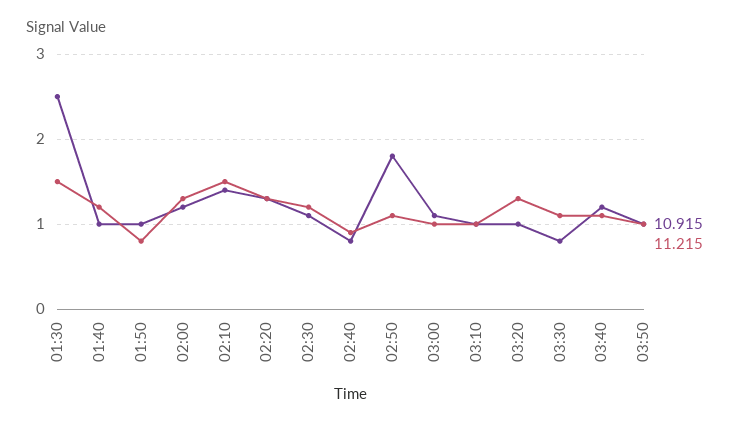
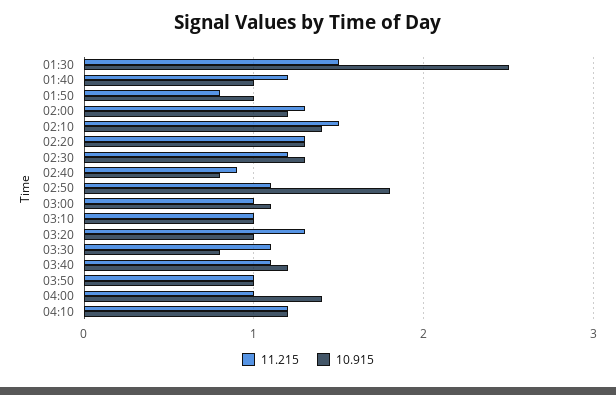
10.915, 02:30: 1.1 -> 1.3
11.215, 04:00: none -> 1
10.915, 04:00: none -> 1.4
11.215, 04:10: none -> 1.2
10.915, 04:10: none -> 1.2

